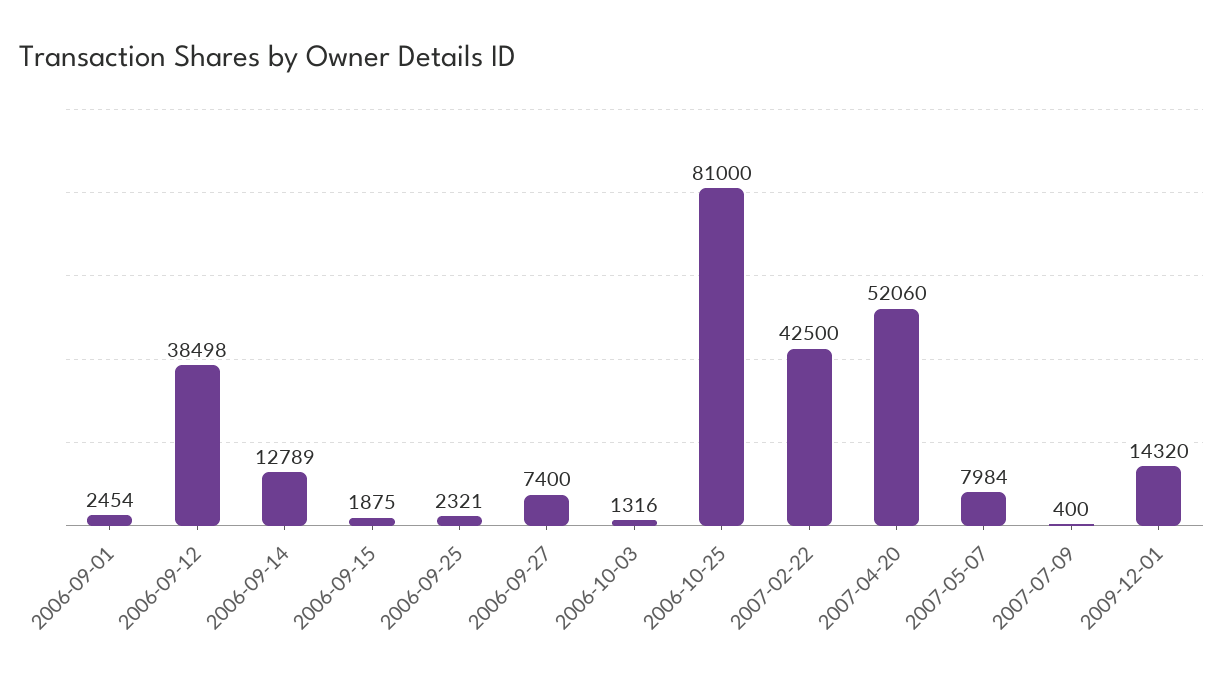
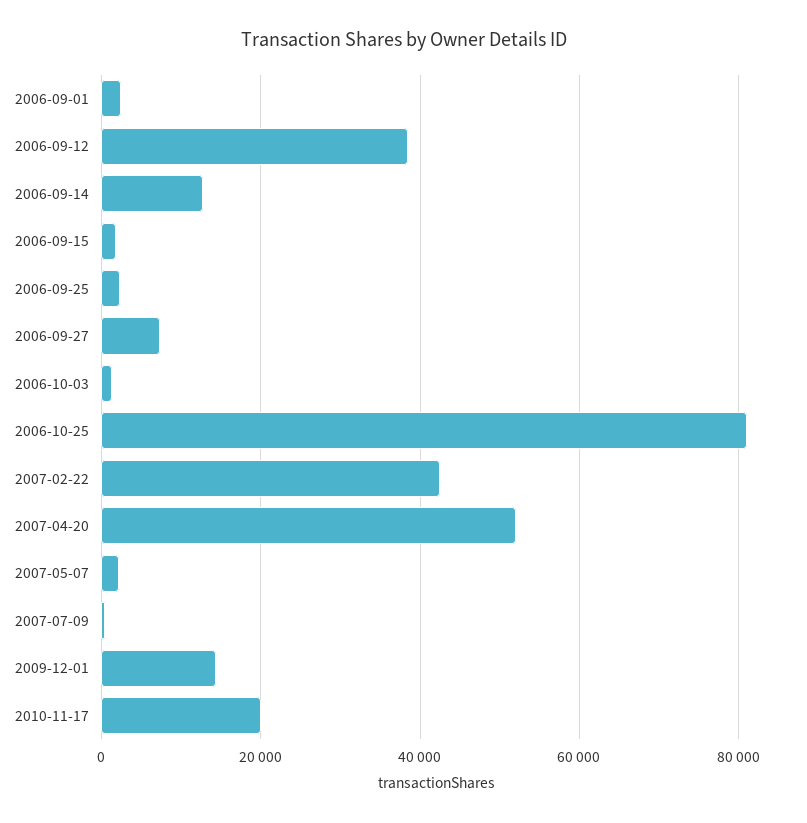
2007-05-07: 7984 -> 2000
2010-11-17: none -> 20000

